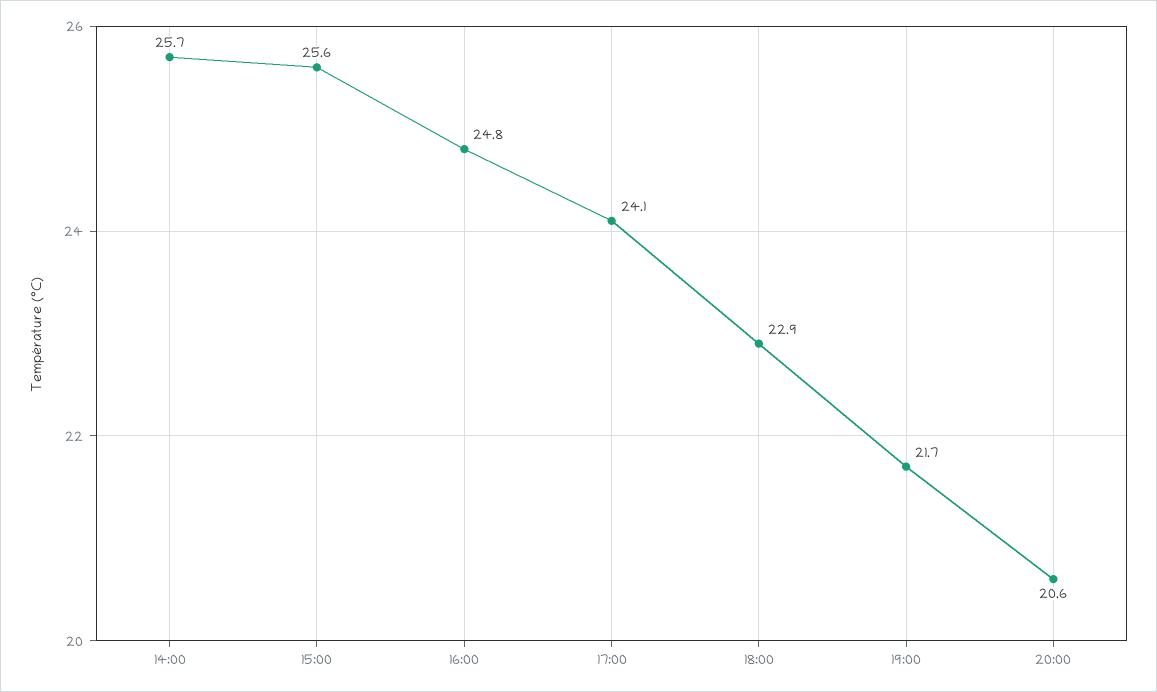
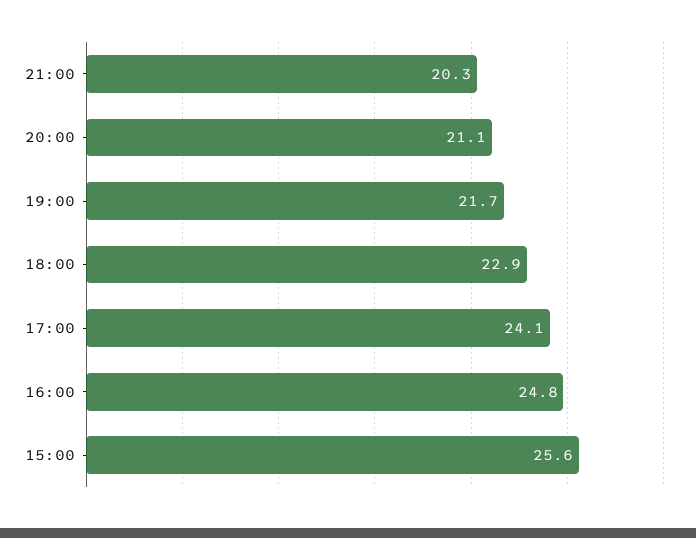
14:00: 25.7 -> none
20:00: 20.6 -> 21.1
21:00: none -> 20.3

